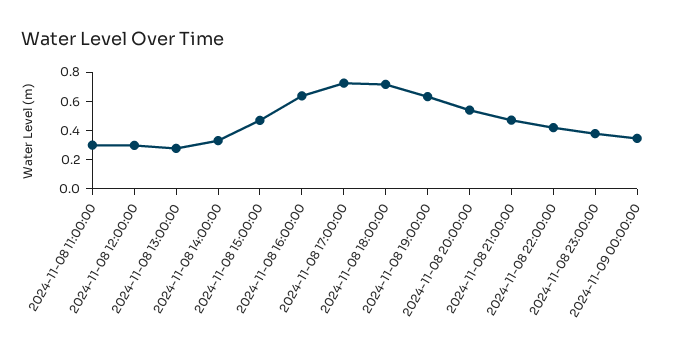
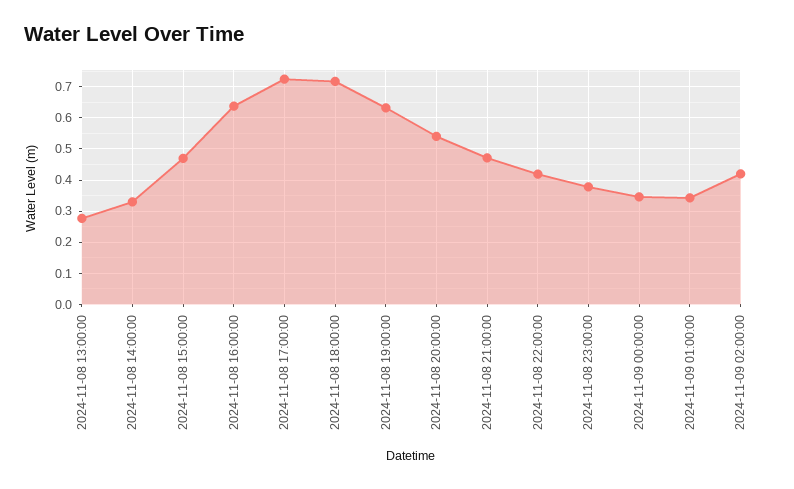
2024-11-08 11:00:00: 0.3 -> none
2024-11-08 12:00:00: 0.3 -> none
2024-11-09 01:00:00: none -> 0.34
2024-11-09 02:00:00: none -> 0.42

